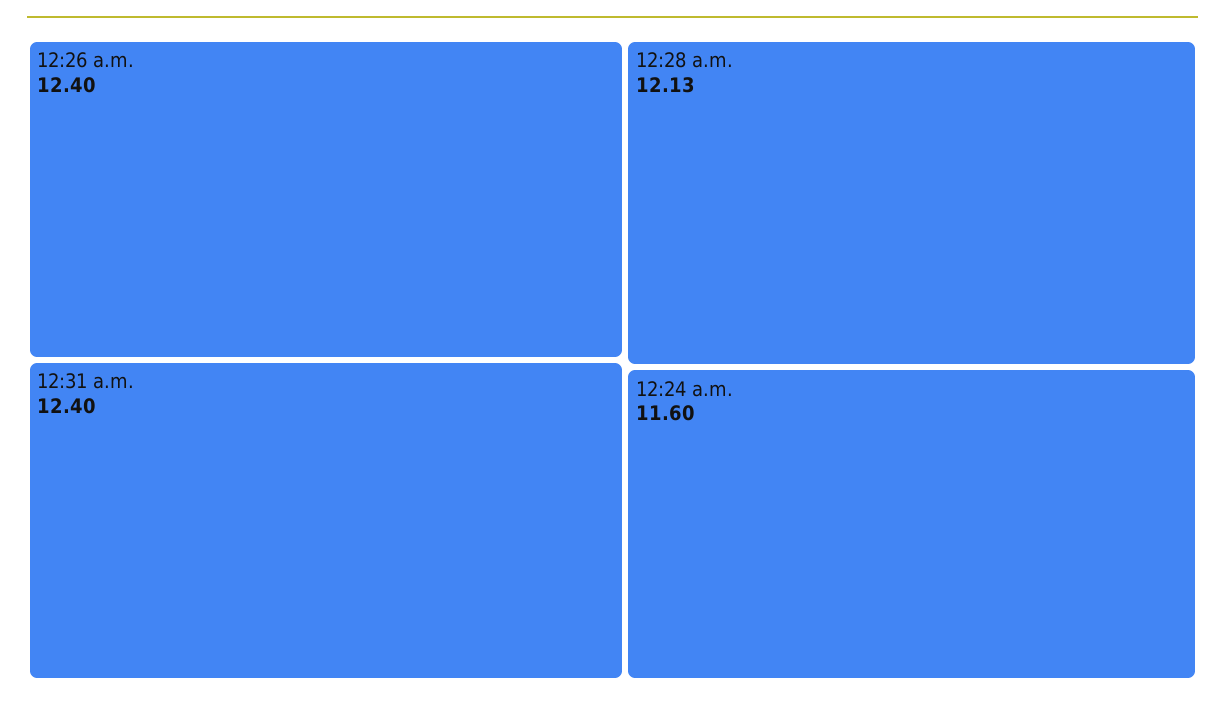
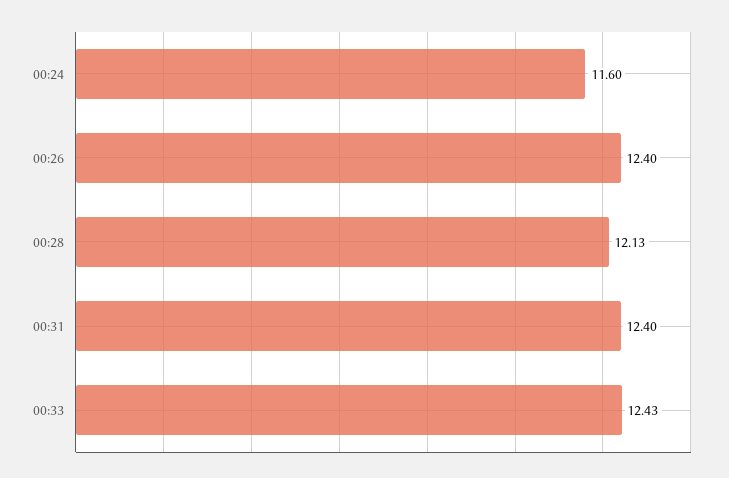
00:33: none -> 12.43

